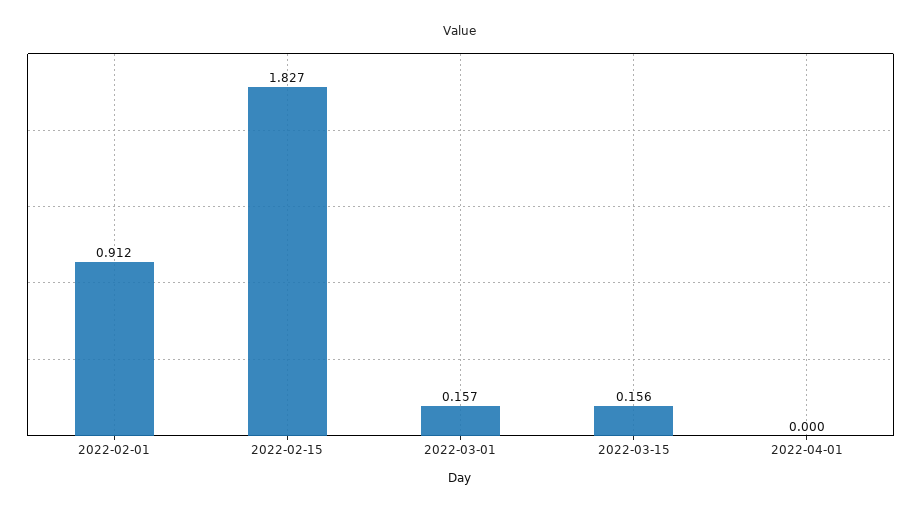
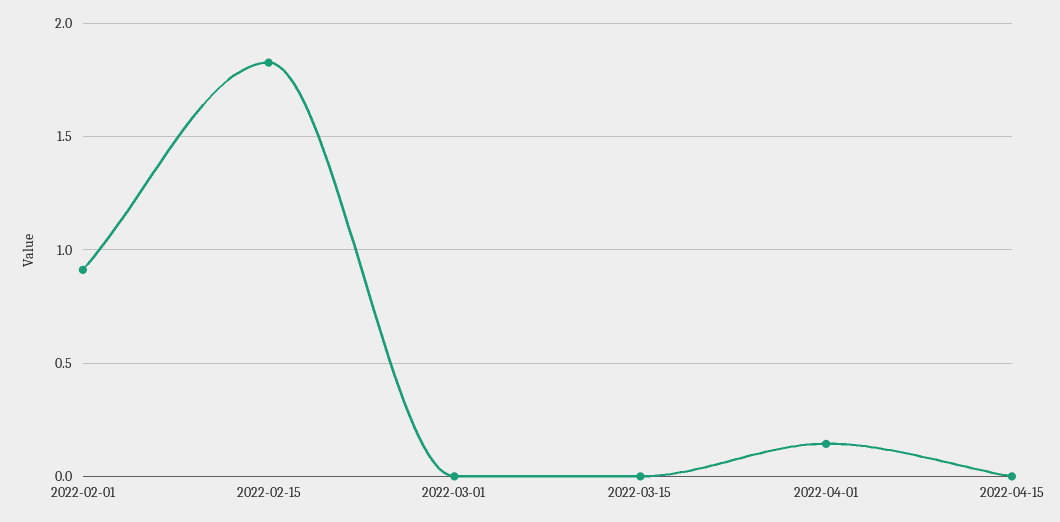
2022-03-01: 0.157 -> 0
2022-03-15: 0.156 -> 0
2022-04-01: 0 -> 0.15
2022-04-15: none -> 0

